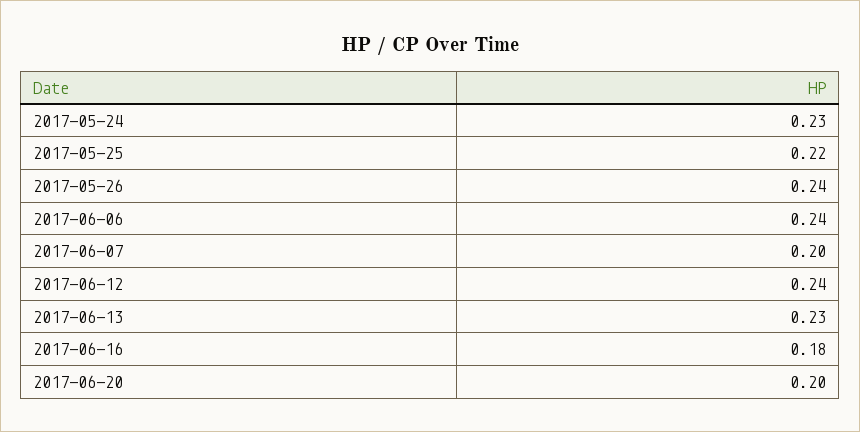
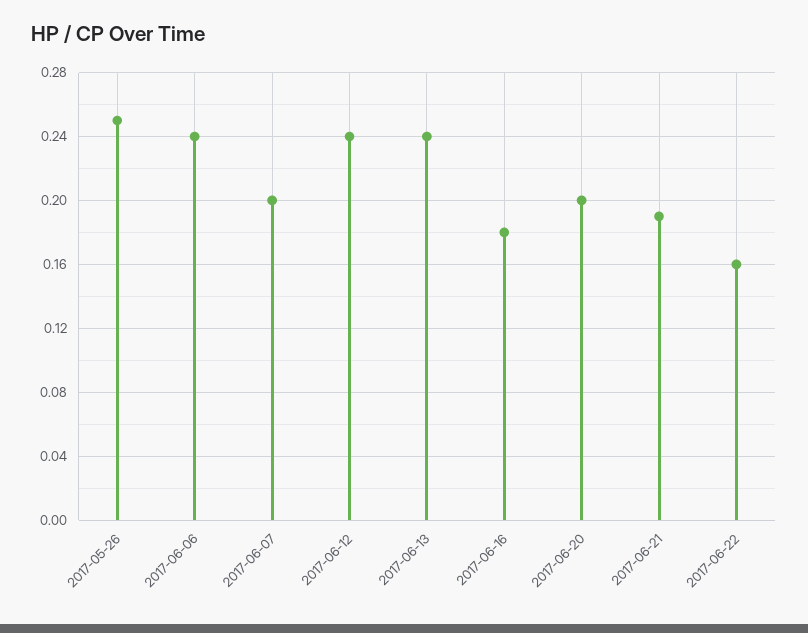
2017-05-24: 0.23 -> none
2017-05-25: 0.22 -> none
2017-05-26: 0.24 -> 0.25
2017-06-13: 0.23 -> 0.24
2017-06-21: none -> 0.19
2017-06-22: none -> 0.16

